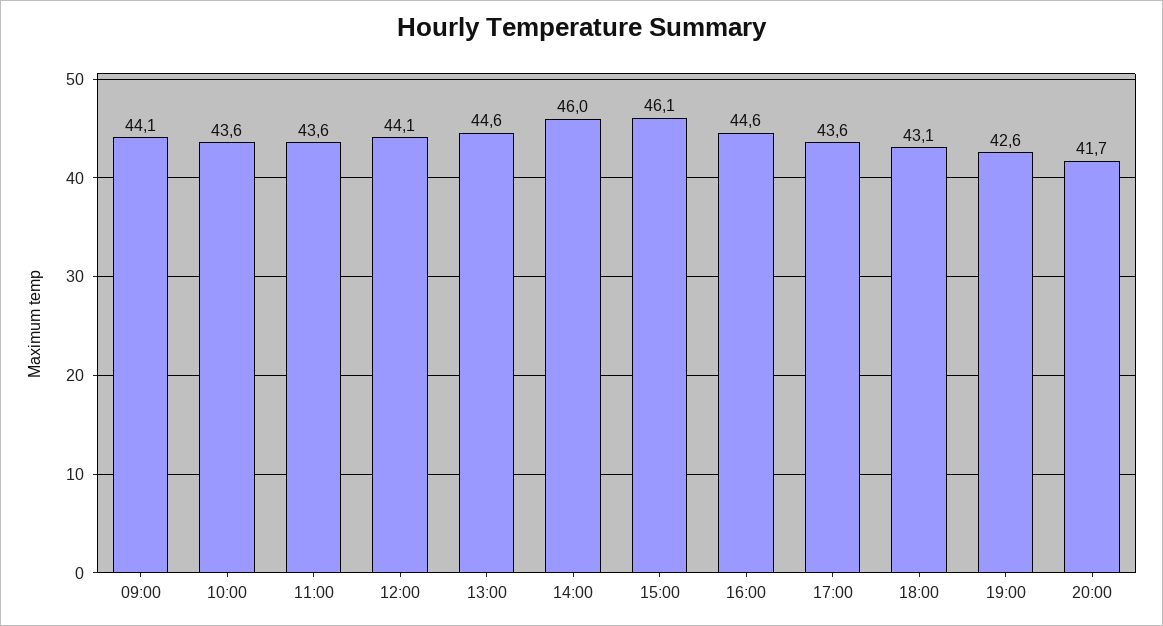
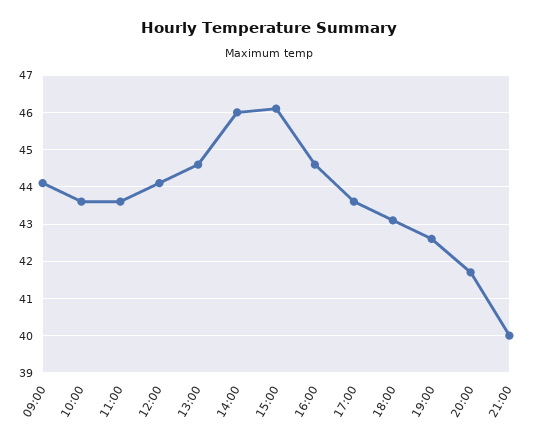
21:00: none -> 40

